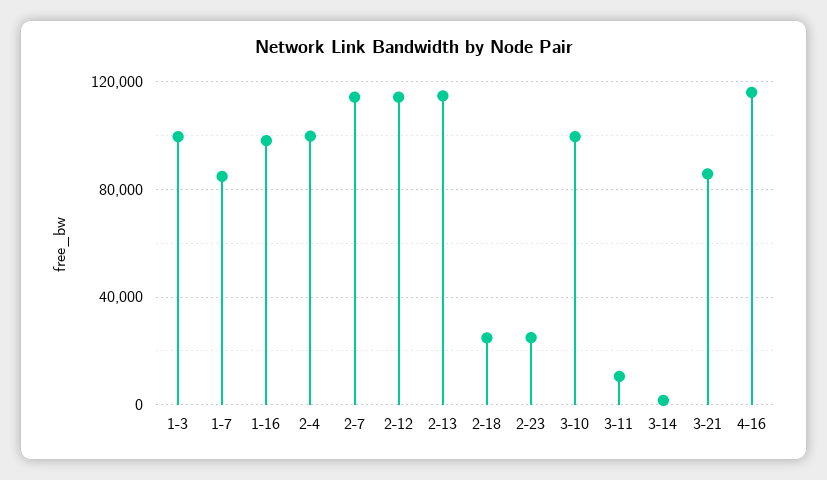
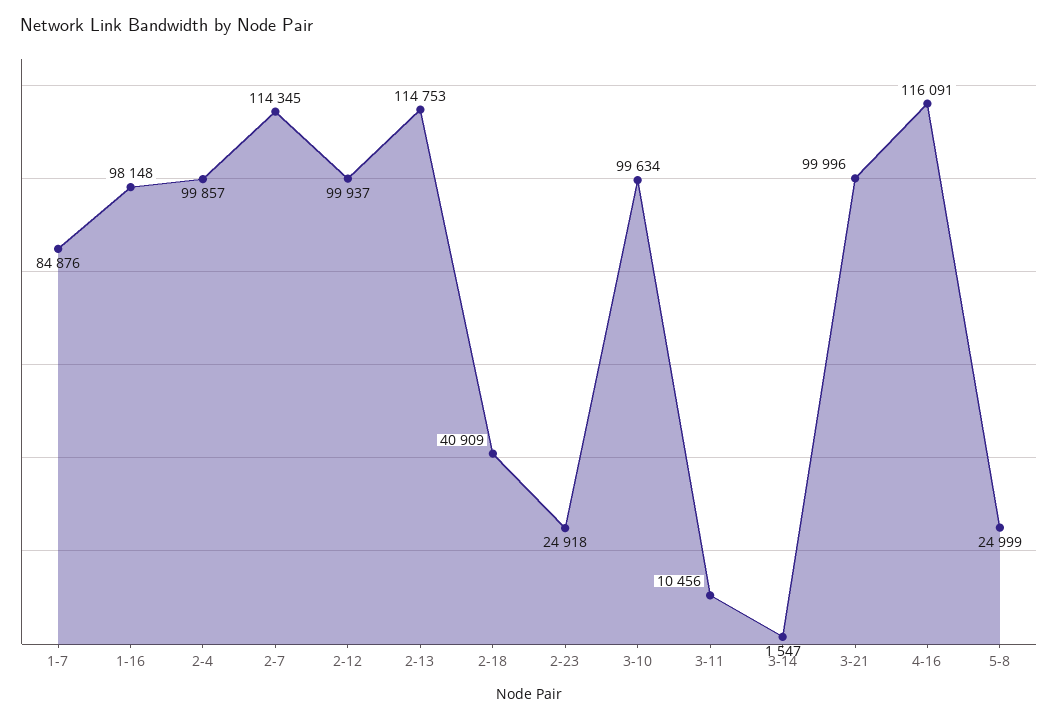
1-3: 100000 -> none
2-12: 115000 -> 99937
2-18: 25000 -> 40909
3-21: 85000 -> 99996
5-8: none -> 24999

